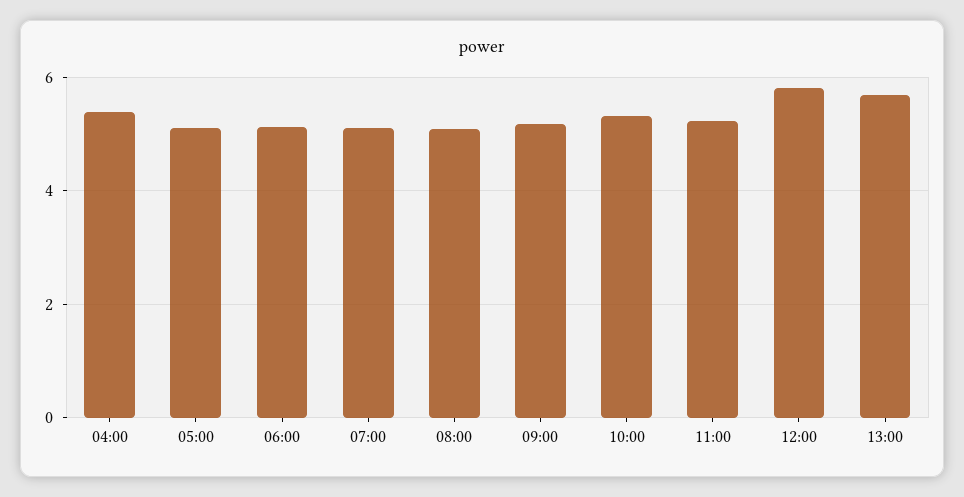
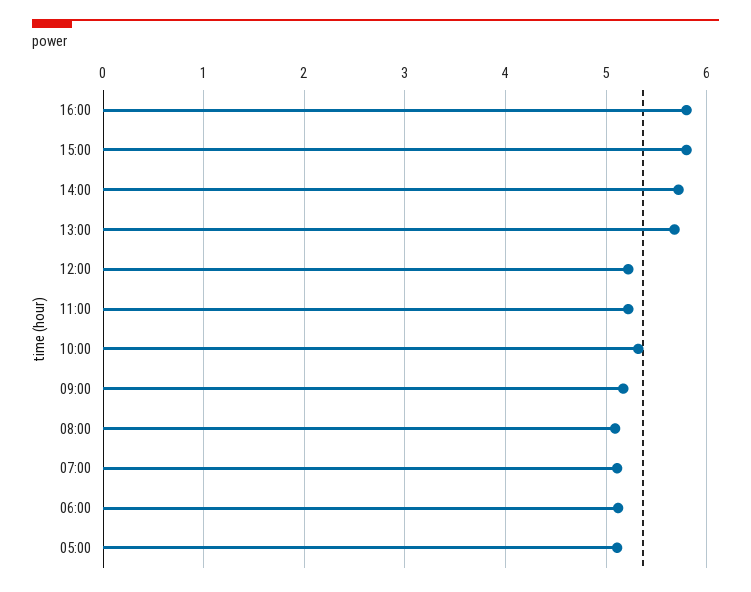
04:00: 5.4 -> none
12:00: 5.8 -> 5.2
16:00: none -> 5.8
15:00: none -> 5.8
14:00: none -> 5.7

